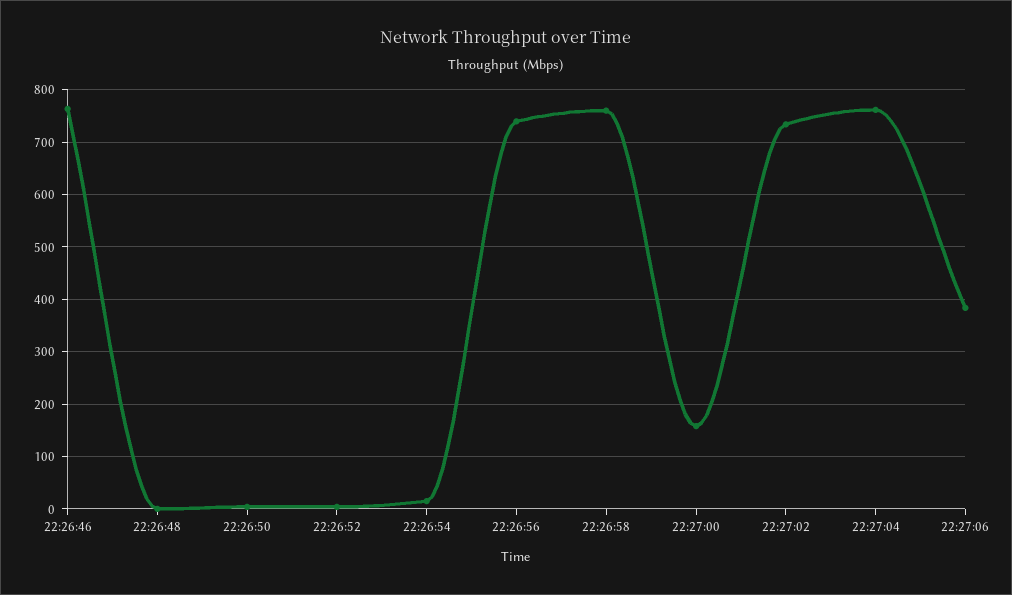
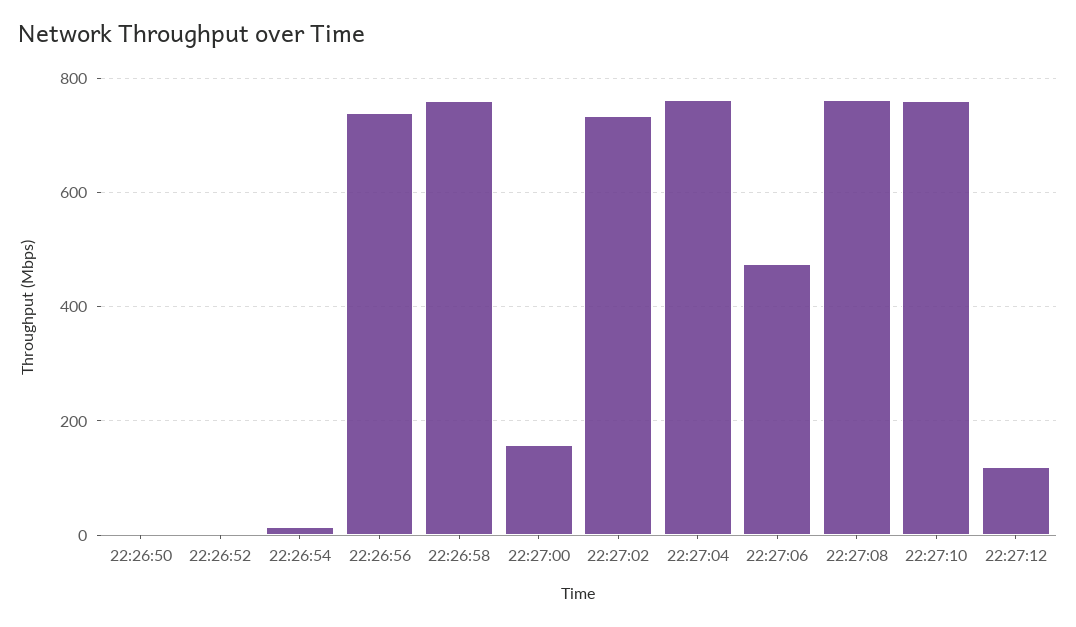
22:26:46: 760 -> none
22:26:48: 0 -> none
22:27:06: 380 -> 480
22:27:08: none -> 760
22:27:10: none -> 760
22:27:12: none -> 120

